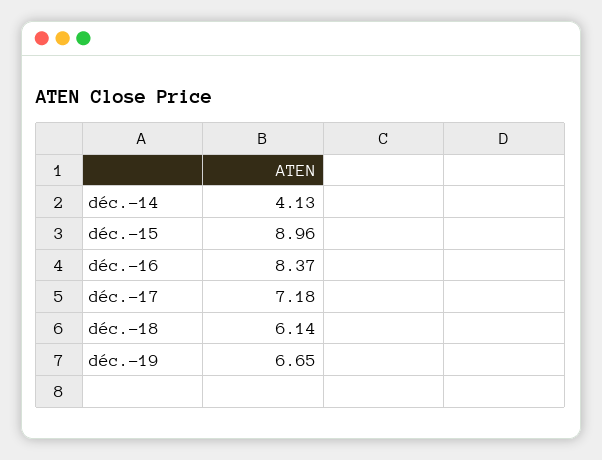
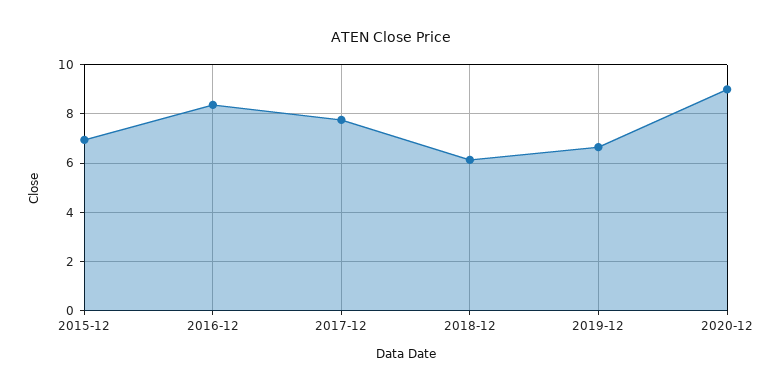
déc.-14: 4.13 -> none
déc.-15: 8.96 -> 7
déc.-17: 7.18 -> 7.75
2020-12: none -> 9

